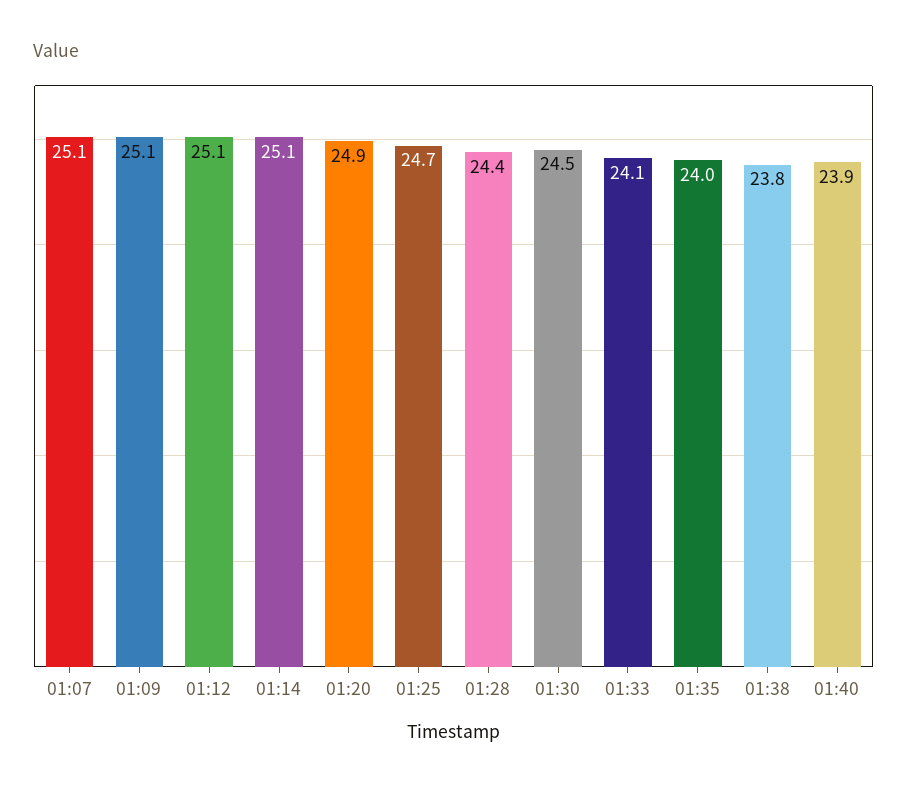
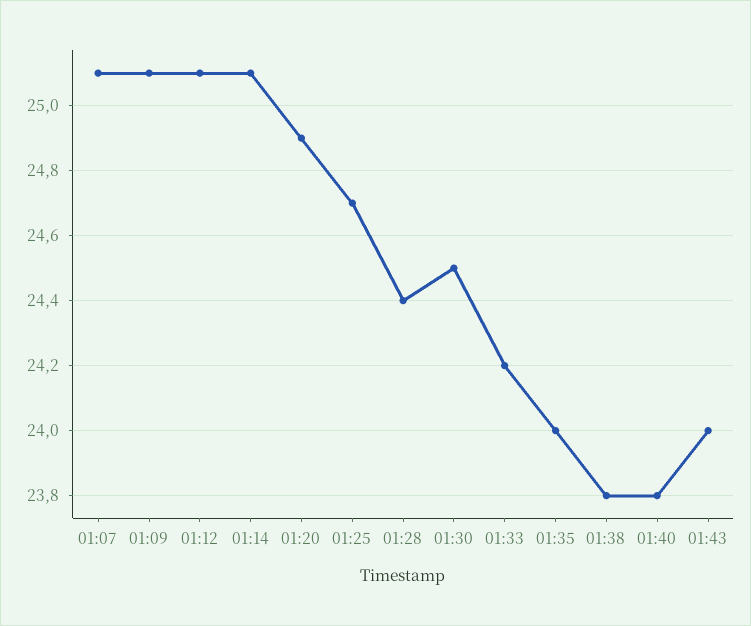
01:33: 24.1 -> 24.2
01:40: 23.9 -> 23.8
01:43: none -> 24

